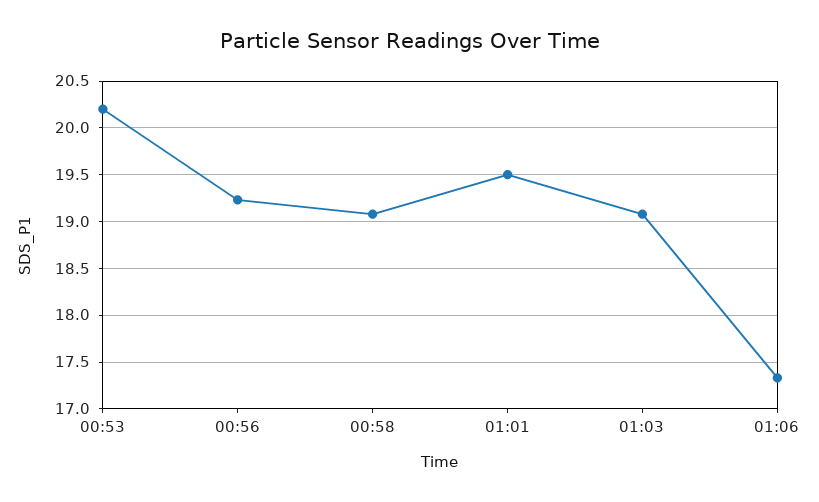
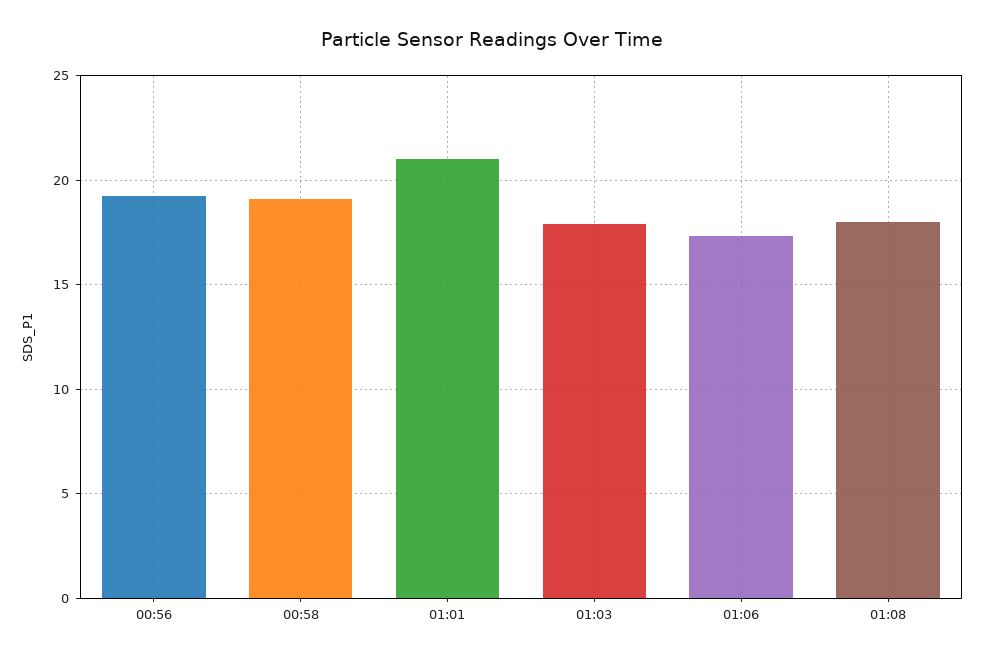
00:53: 20.2 -> none
01:01: 19.5 -> 21
01:03: 19.1 -> 18
01:08: none -> 18

